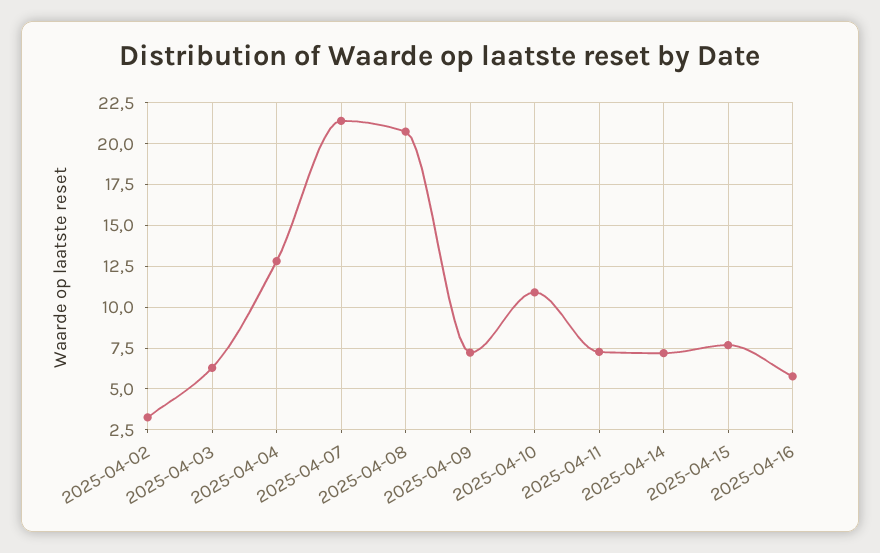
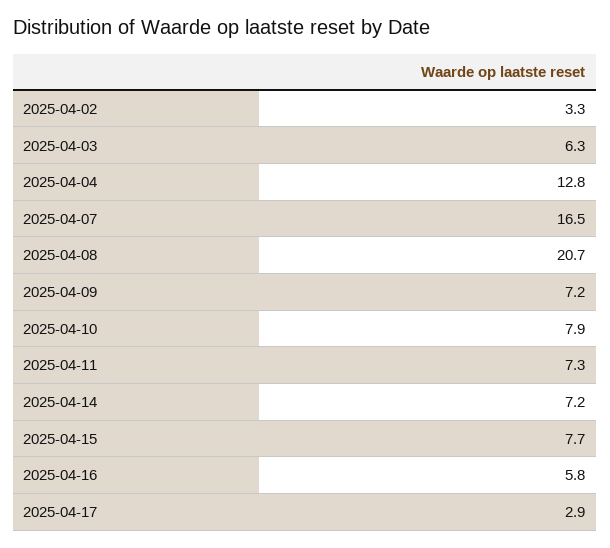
2025-04-07: 21.5 -> 16.5
2025-04-10: 11 -> 7.9
2025-04-17: none -> 2.9

